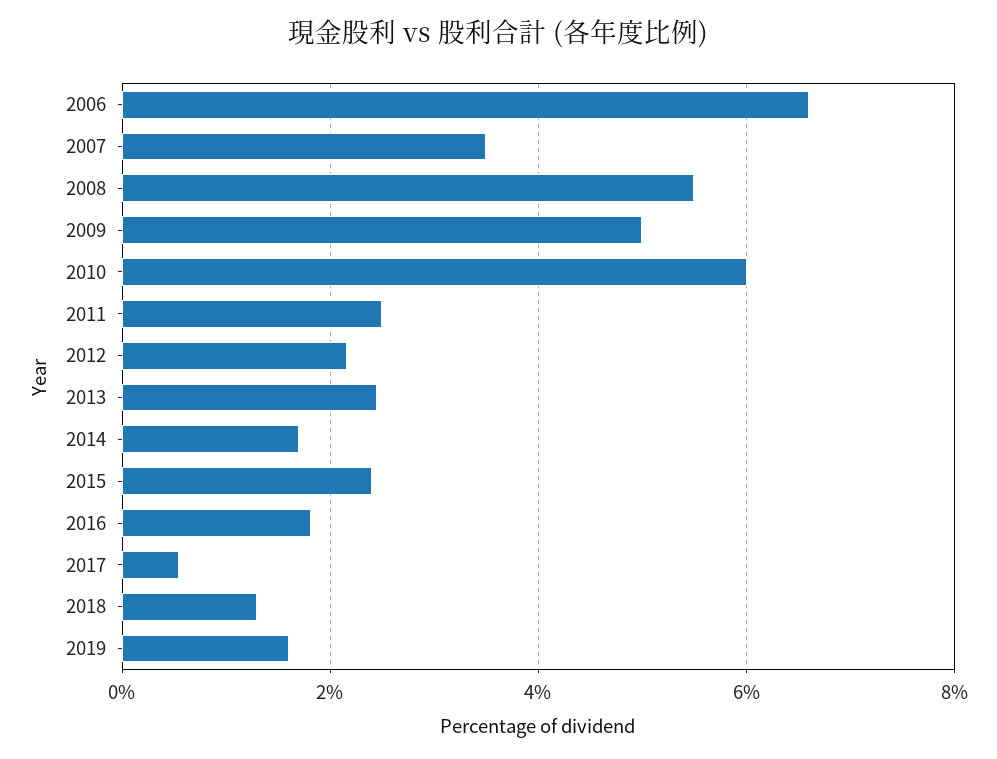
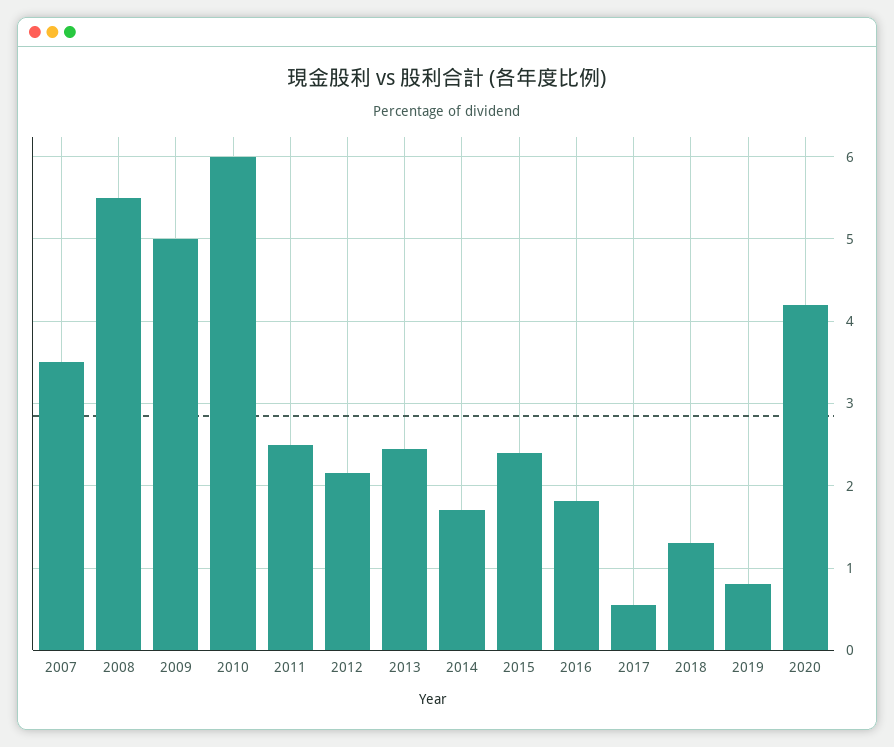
2006: 6.6 -> none
2019: 1.6 -> 0.8
2020: none -> 4.2

